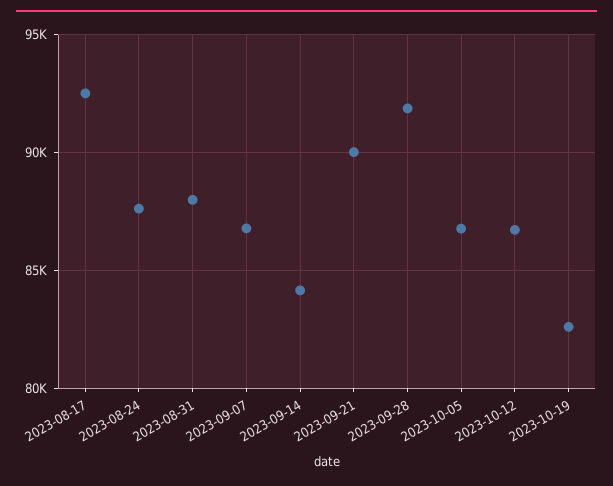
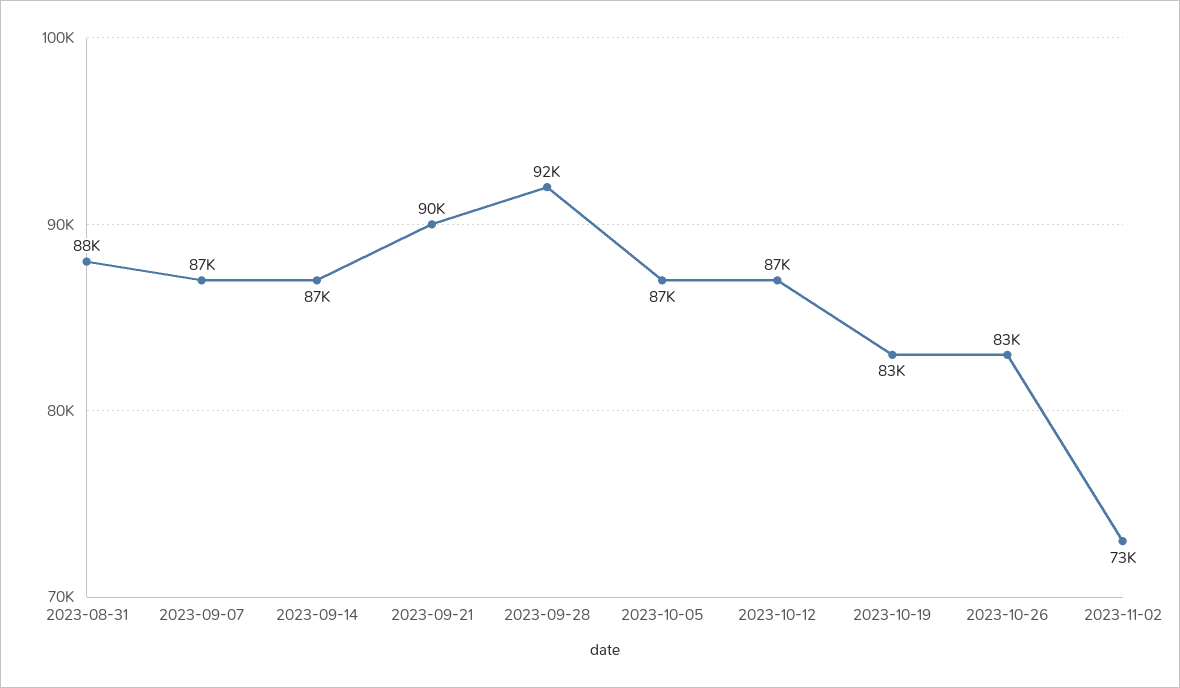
2023-08-17: 92500 -> none
2023-08-24: 87500 -> none
2023-09-14: 84000 -> 87000
2023-10-26: none -> 83000
2023-11-02: none -> 73000

